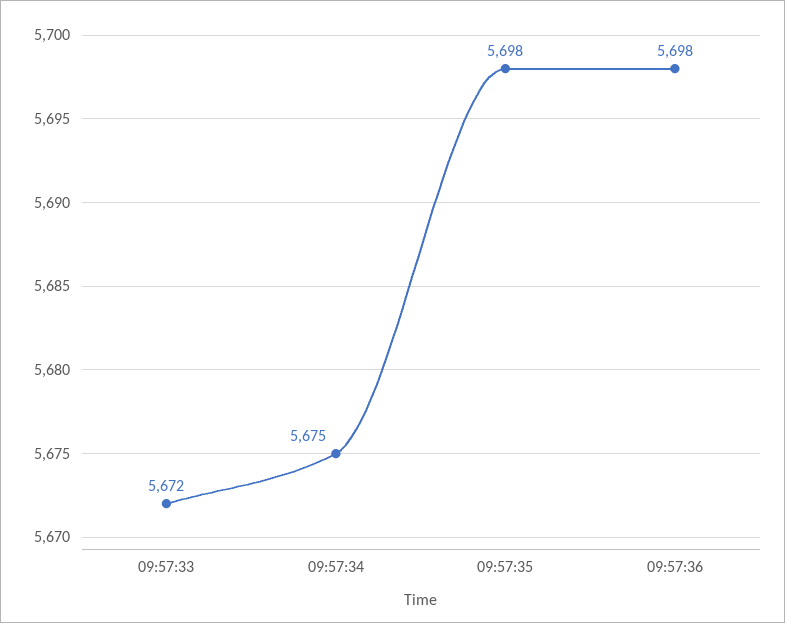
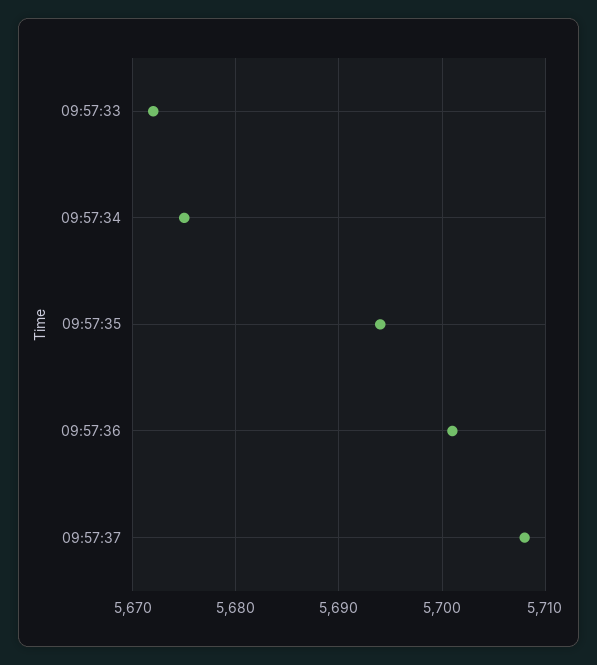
09:57:35: 5698 -> 5694
09:57:36: 5698 -> 5701
09:57:37: none -> 5708

